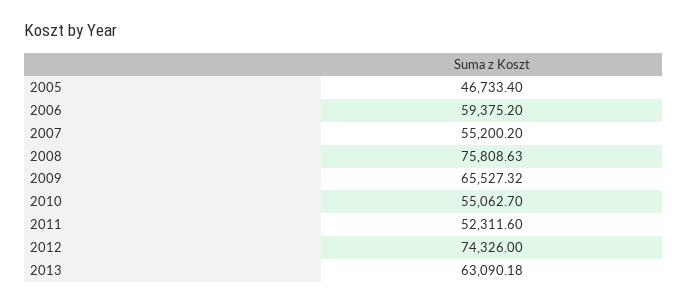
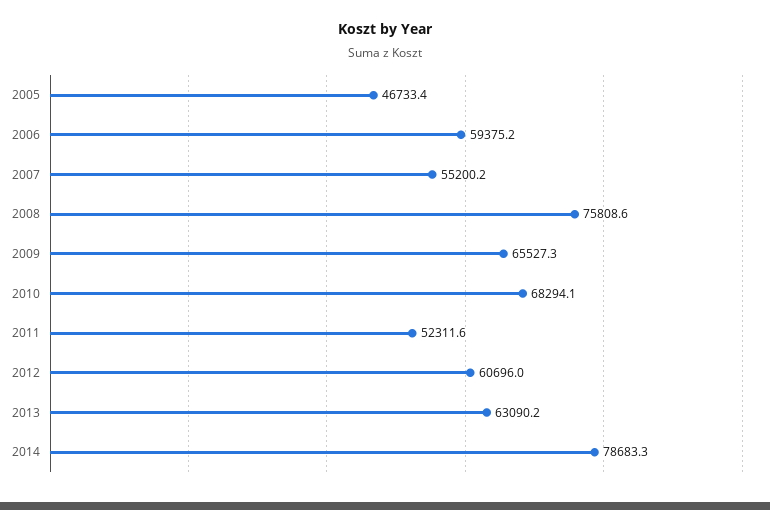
2010: 55062.7 -> 68294.1
2012: 74326 -> 60696
2014: none -> 78683.3

